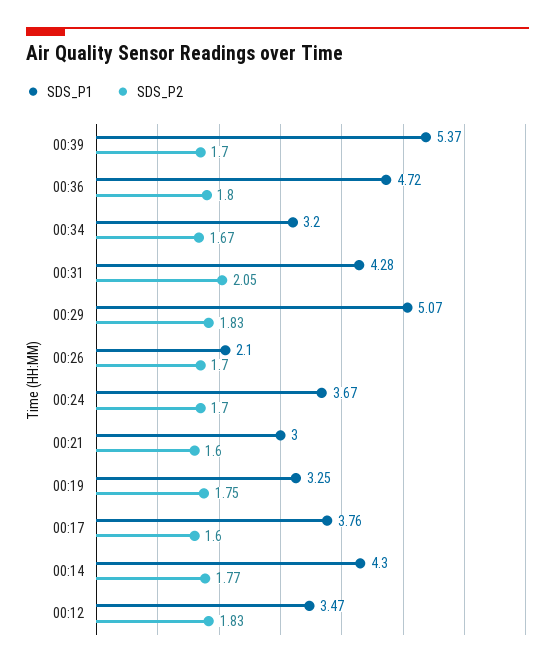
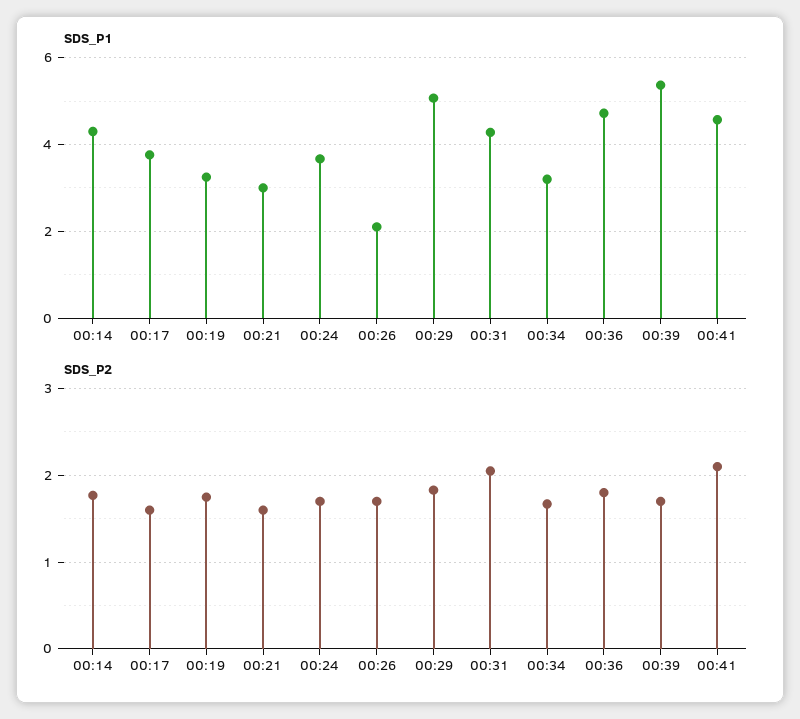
SDS_P1, 00:12: 3.47 -> none
SDS_P2, 00:12: 1.83 -> none
SDS_P1, 00:41: none -> 4.6
SDS_P2, 00:41: none -> 2.1

